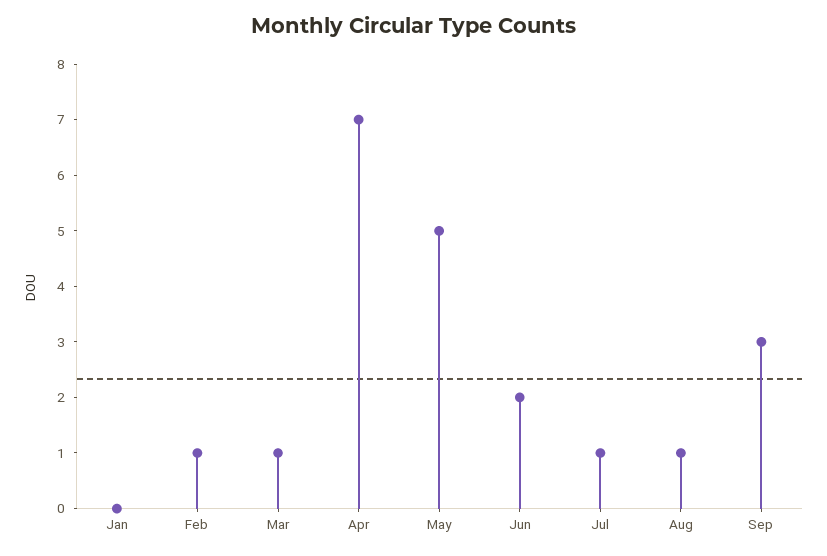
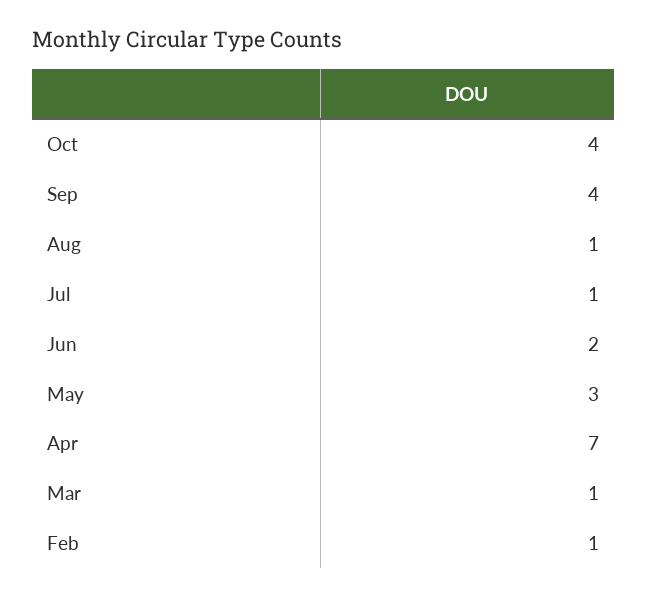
Jan: 0 -> none
May: 5 -> 3
Sep: 3 -> 4
Oct: none -> 4

